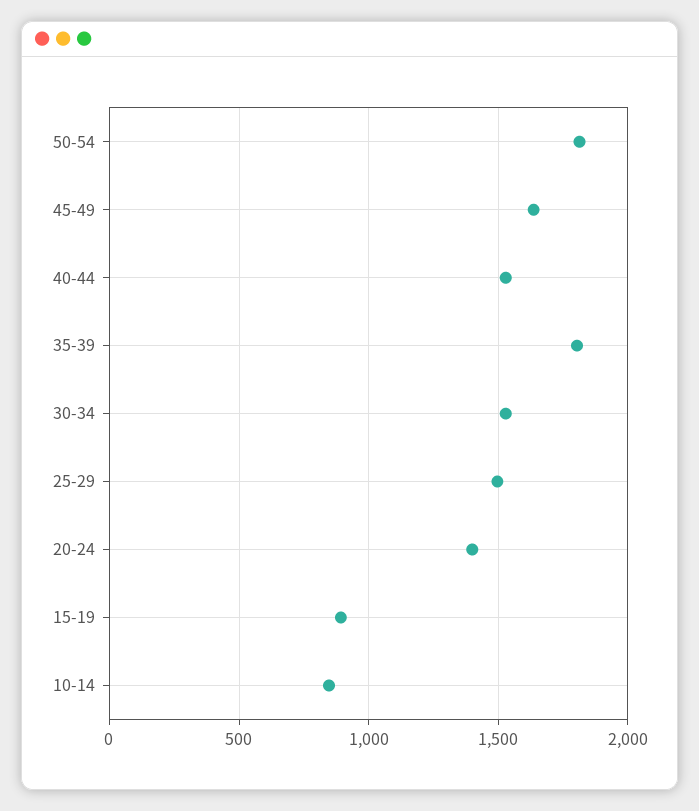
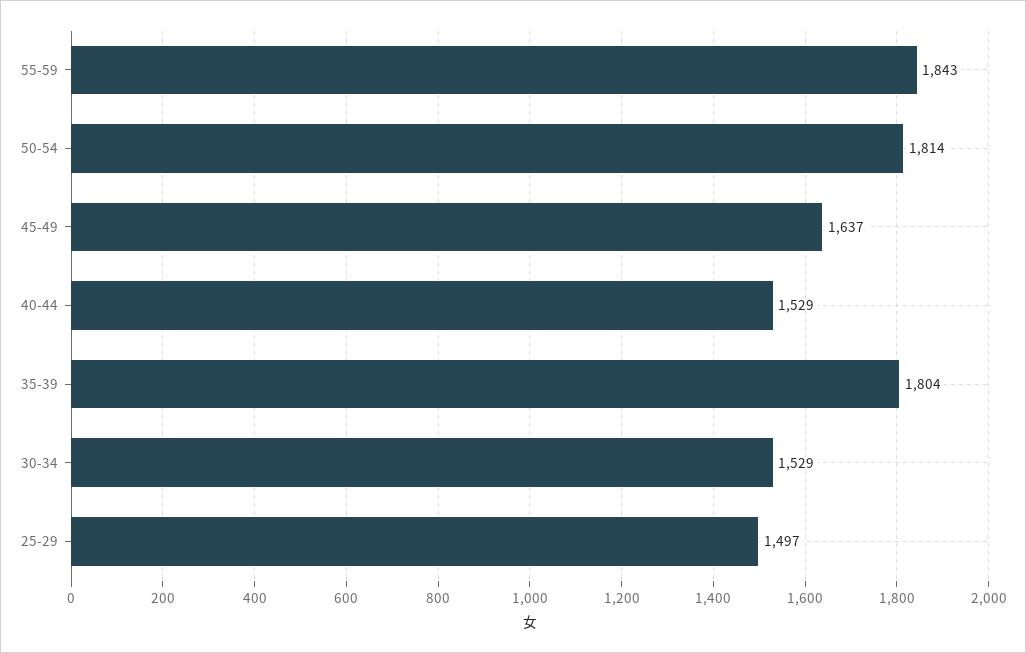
20-24: 1400 -> none
15-19: 900 -> none
10-14: 850 -> none
55-59: none -> 1843

